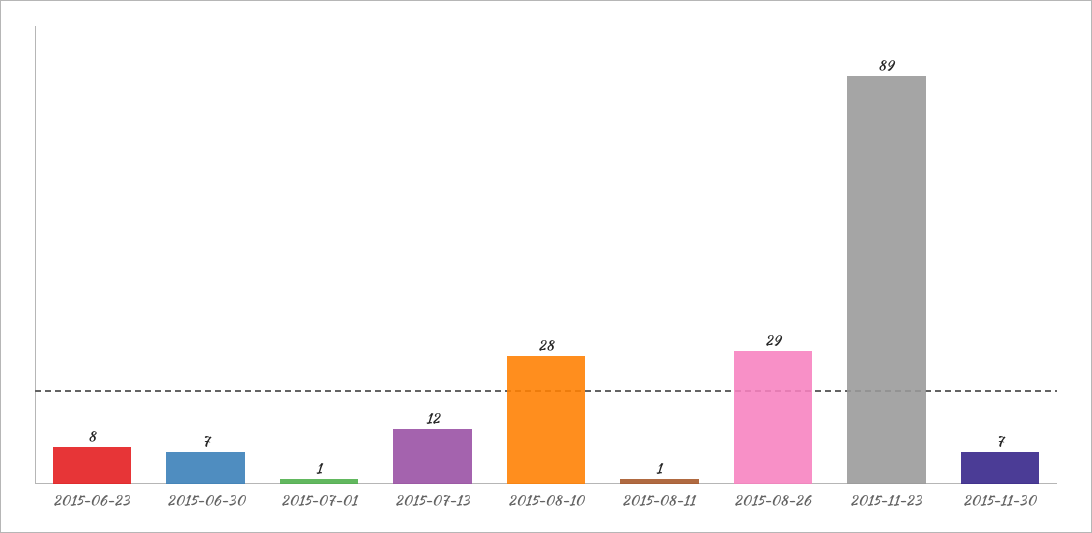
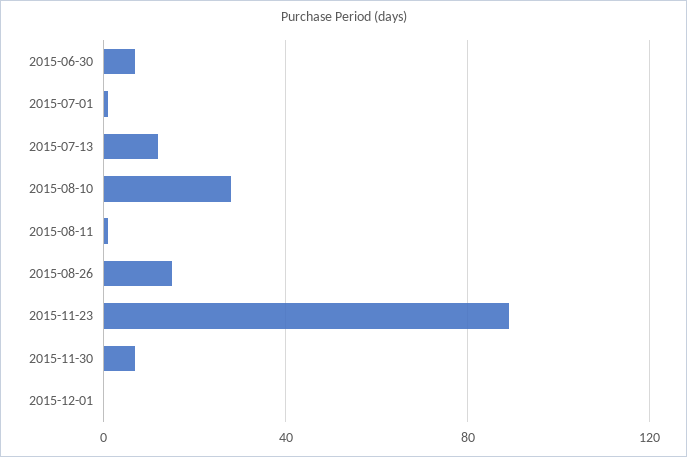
2015-06-23: 8 -> none
2015-08-26: 29 -> 15
2015-12-01: none -> 0

